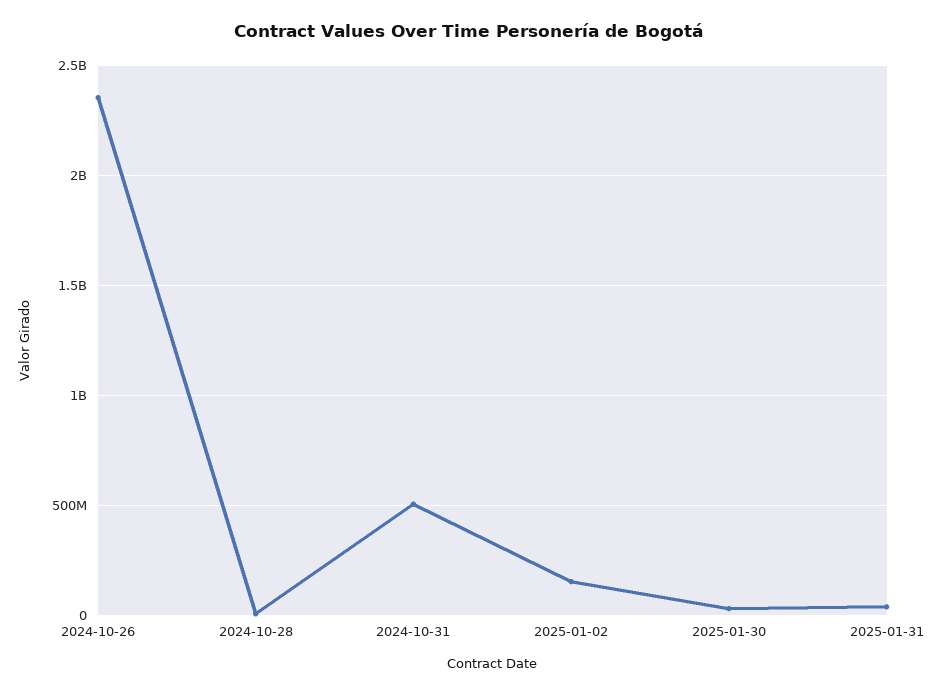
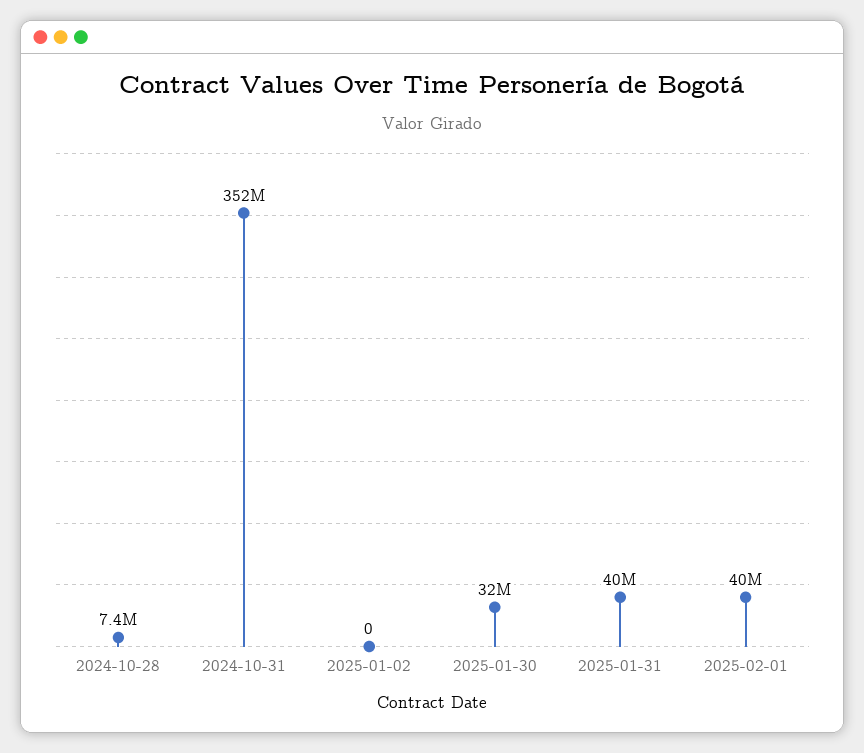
2024-10-26: 2350000000 -> none
2024-10-31: 500000000 -> 352000000
2025-01-02: 150000000 -> 0
2025-02-01: none -> 40000000

